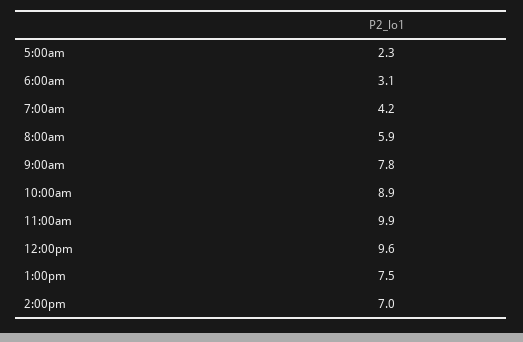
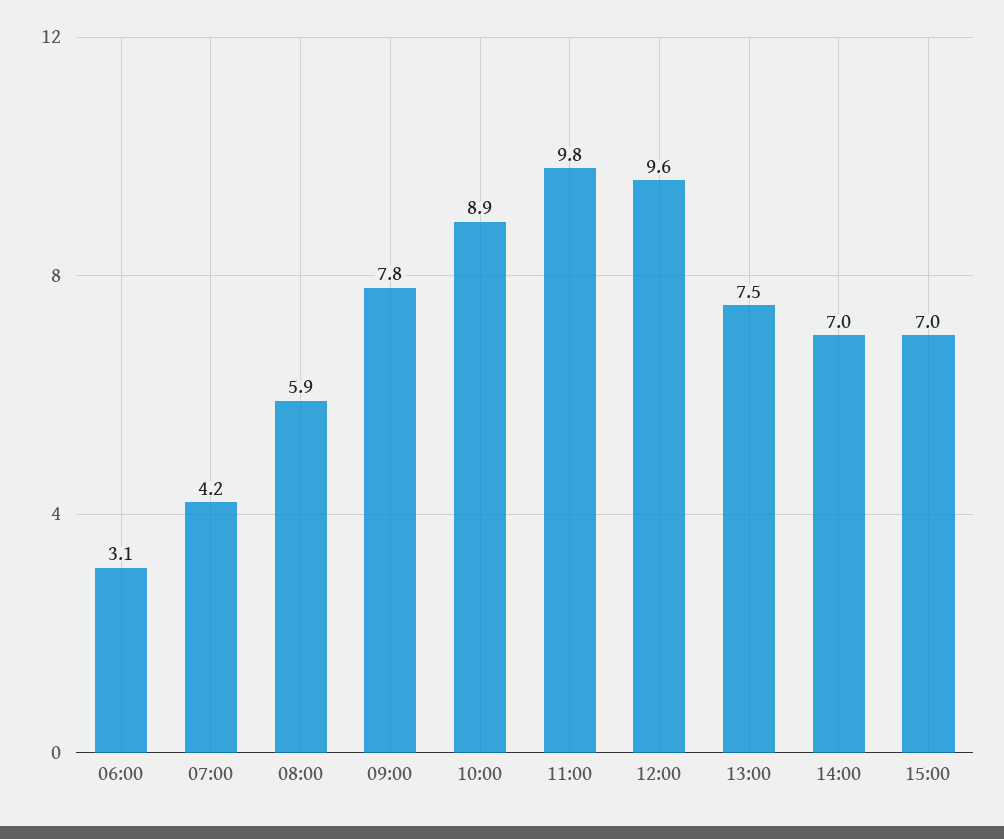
5:00am: 2.3 -> none
11:00am: 9.9 -> 9.8
15:00: none -> 7

